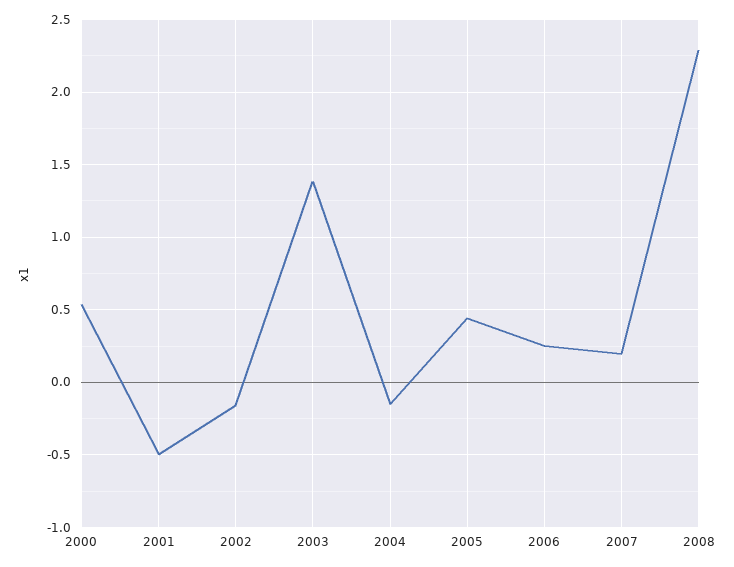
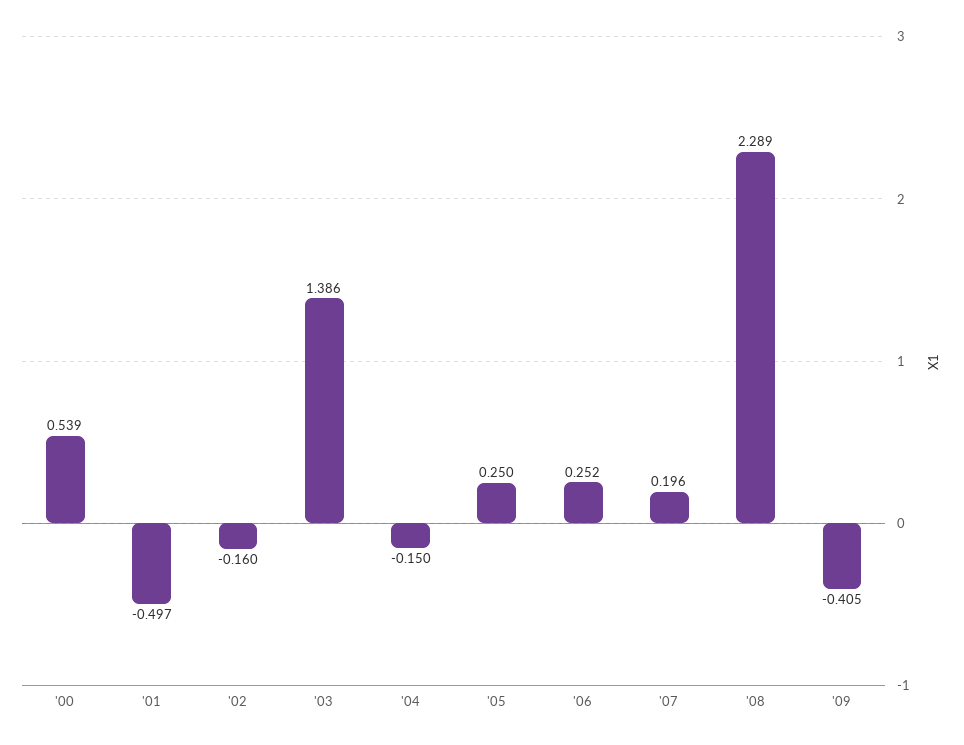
2005: 0.45 -> 0.25
'09: none -> -0.405

